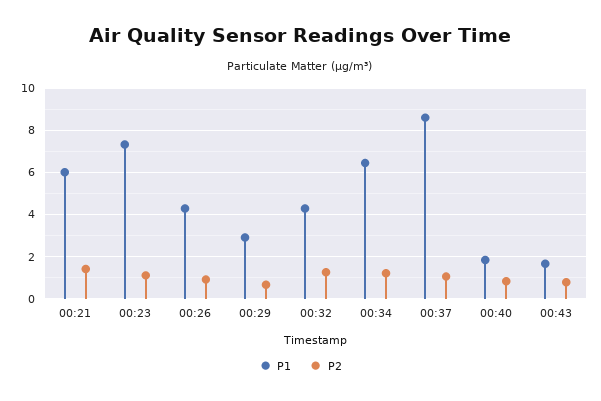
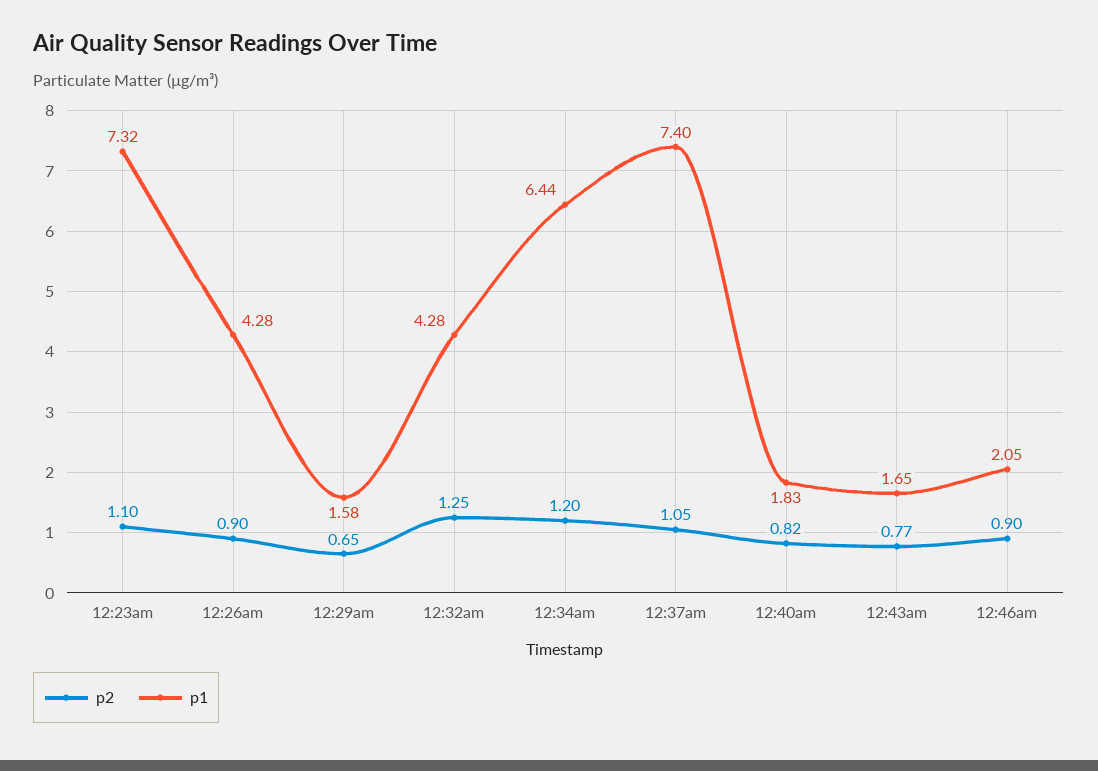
P1, 00:21: 6 -> none
P2, 00:21: 1.5 -> none
P1, 00:29: 3 -> 1.58
P1, 00:37: 8.5 -> 7.4
P2, 12:46am: none -> 0.9
P1, 12:46am: none -> 2.05

